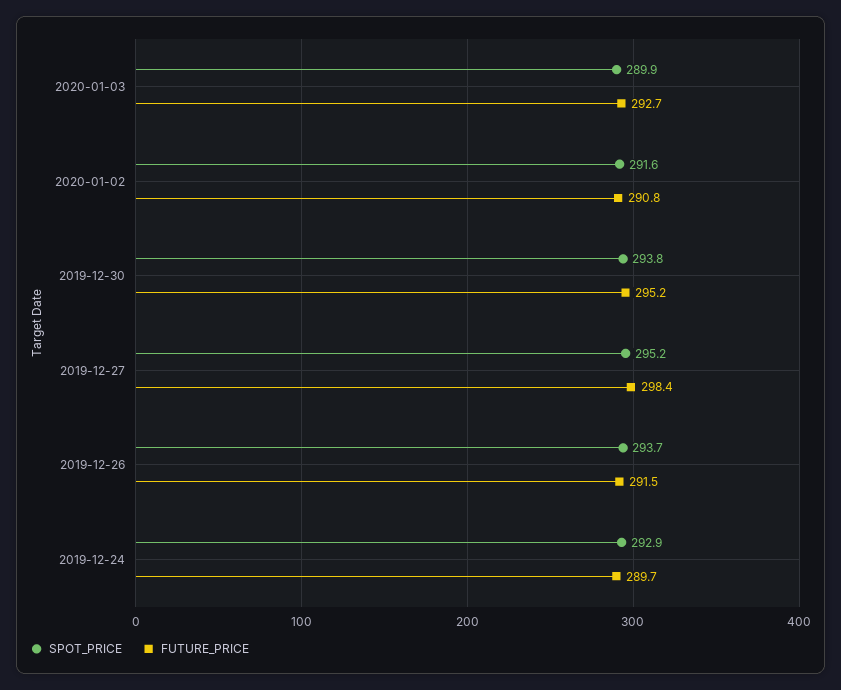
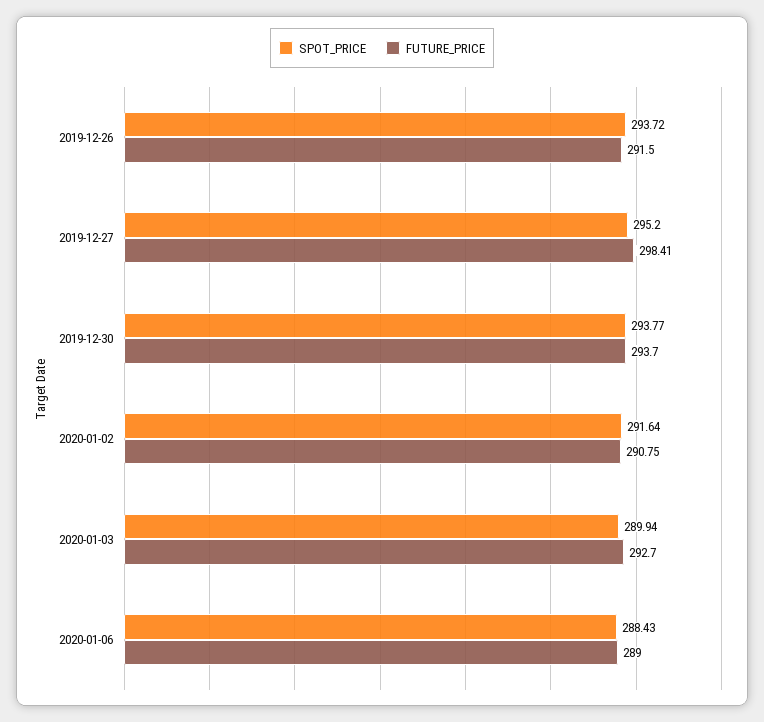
FUTURE_PRICE, 2019-12-30: 295.2 -> 293.7
SPOT_PRICE, 2019-12-24: 292.9 -> none
FUTURE_PRICE, 2019-12-24: 289.7 -> none
SPOT_PRICE, 2020-01-06: none -> 288.43
FUTURE_PRICE, 2020-01-06: none -> 289

